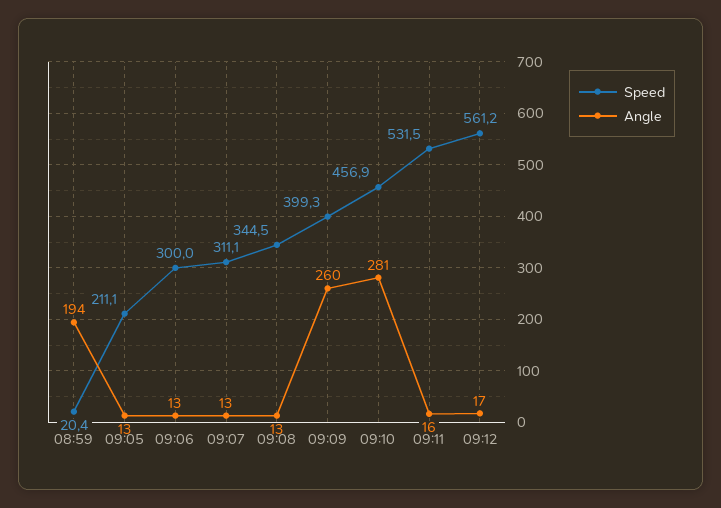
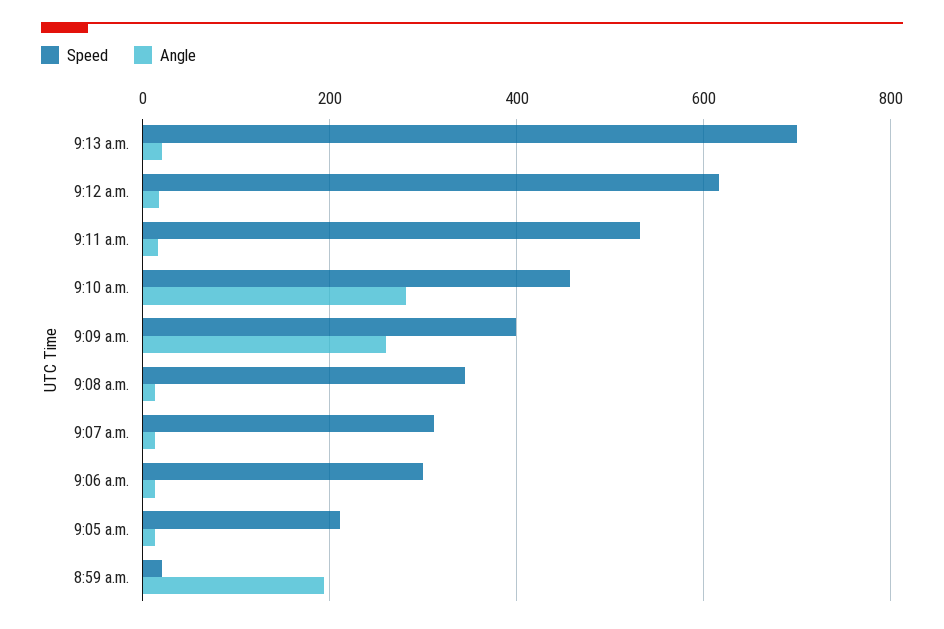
Speed, 09:12: 561.2 -> 620
Speed, 9:13 a.m.: none -> 700
Angle, 9:13 a.m.: none -> 20

